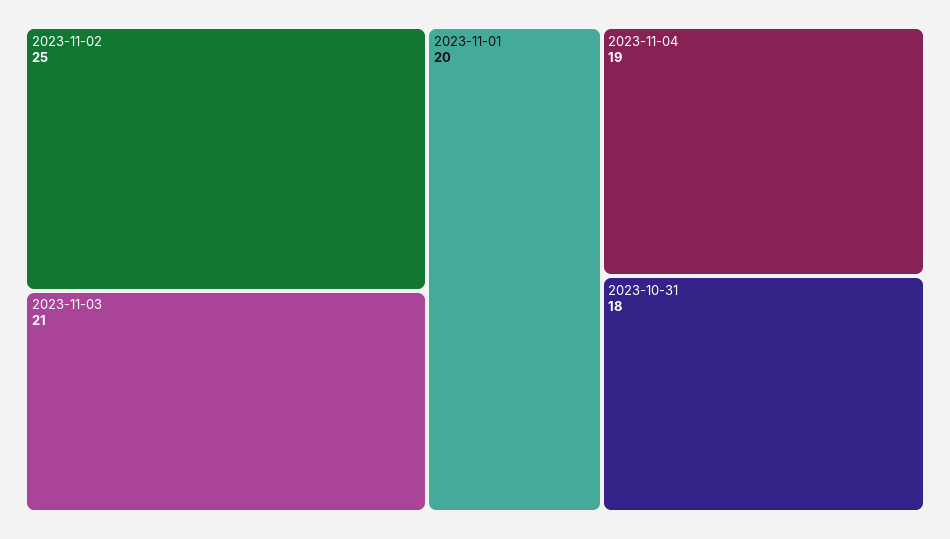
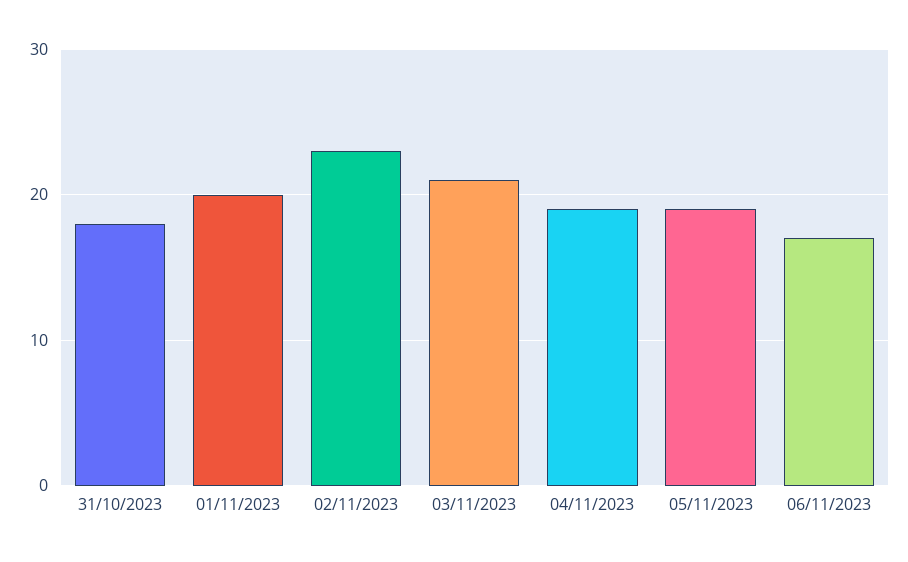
2023-11-02: 25 -> 23
05/11/2023: none -> 19
06/11/2023: none -> 17

